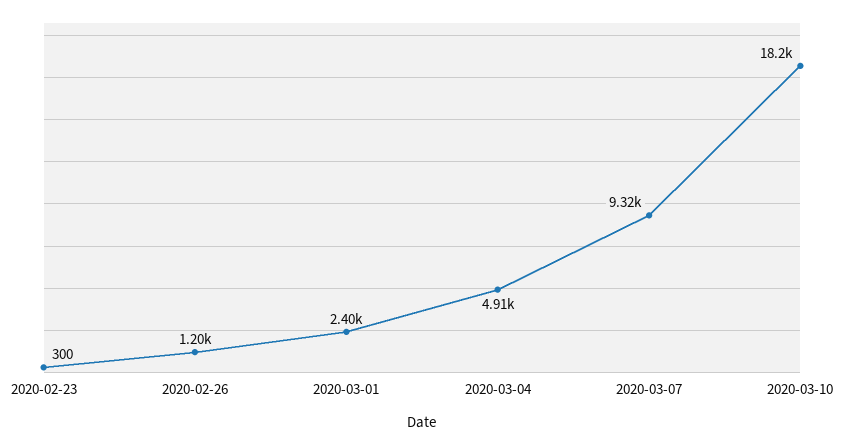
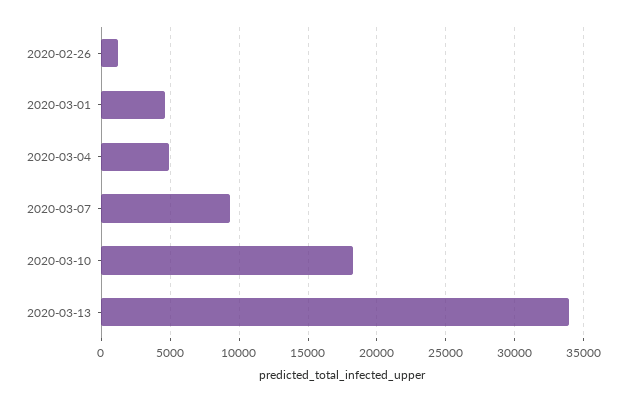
2020-02-23: 300 -> none
2020-03-01: 2400 -> 4500
2020-03-13: none -> 34000

